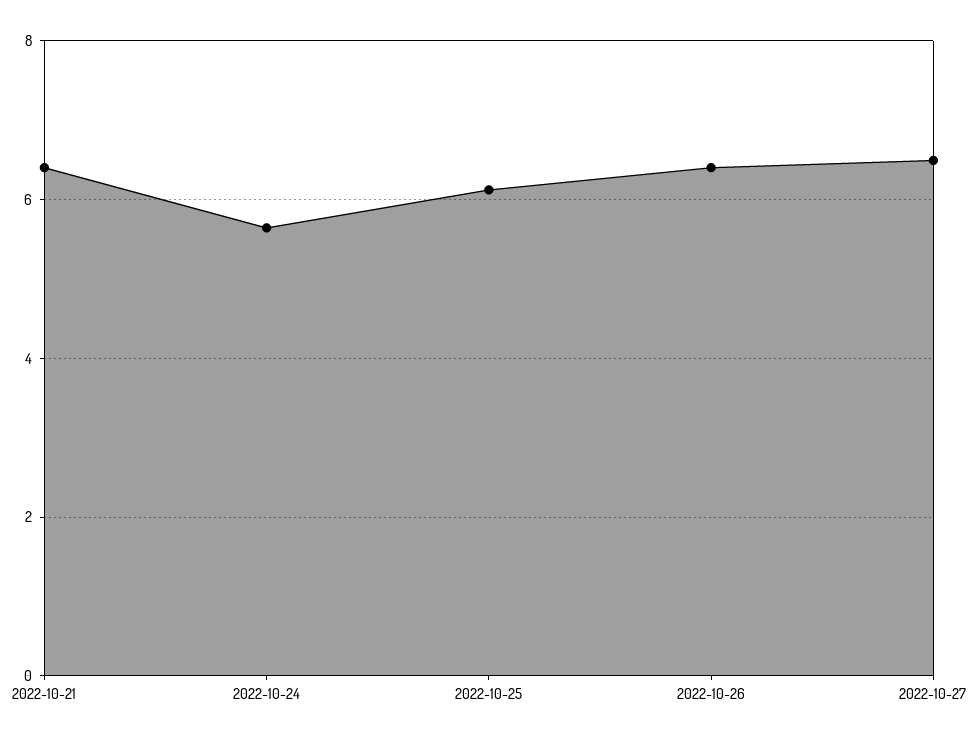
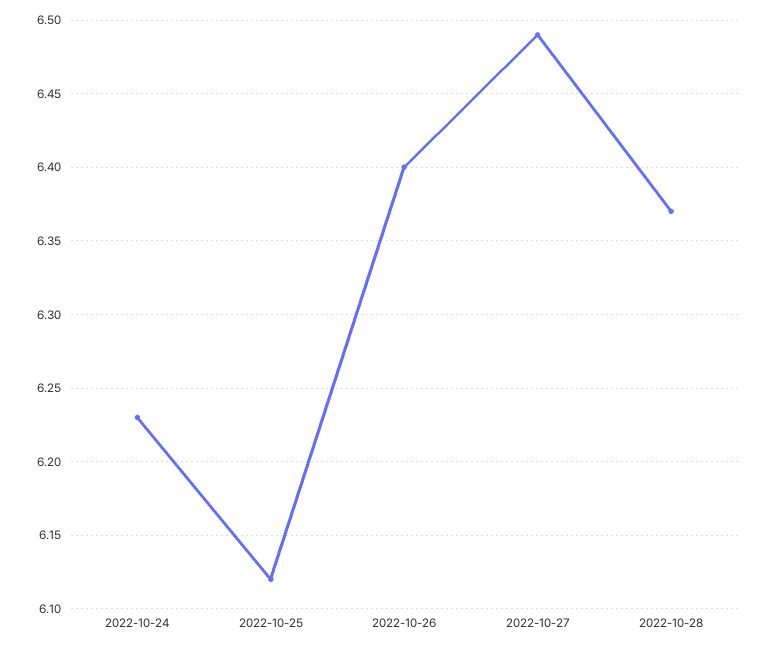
2022-10-21: 6.4 -> none
2022-10-24: 5.6 -> 6.23
2022-10-28: none -> 6.37

